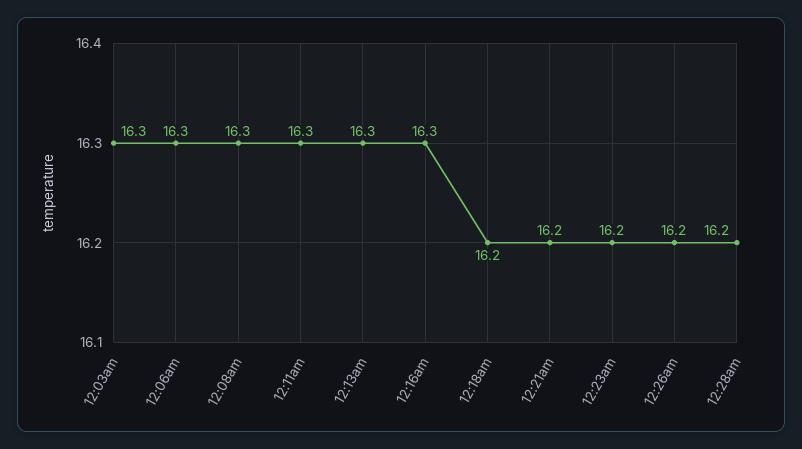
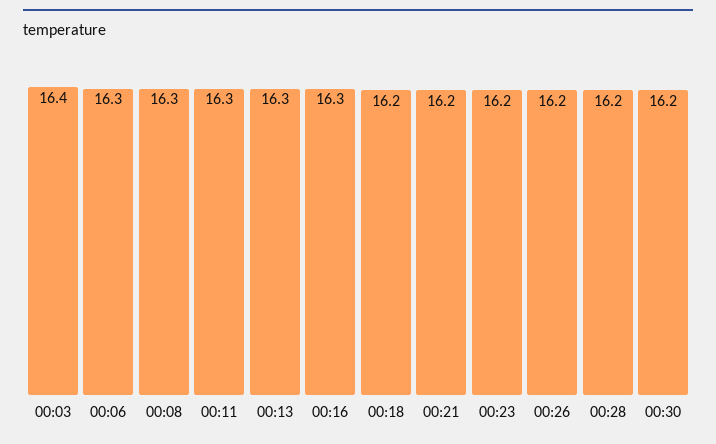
12:03am: 16.3 -> 16.4
00:30: none -> 16.2

